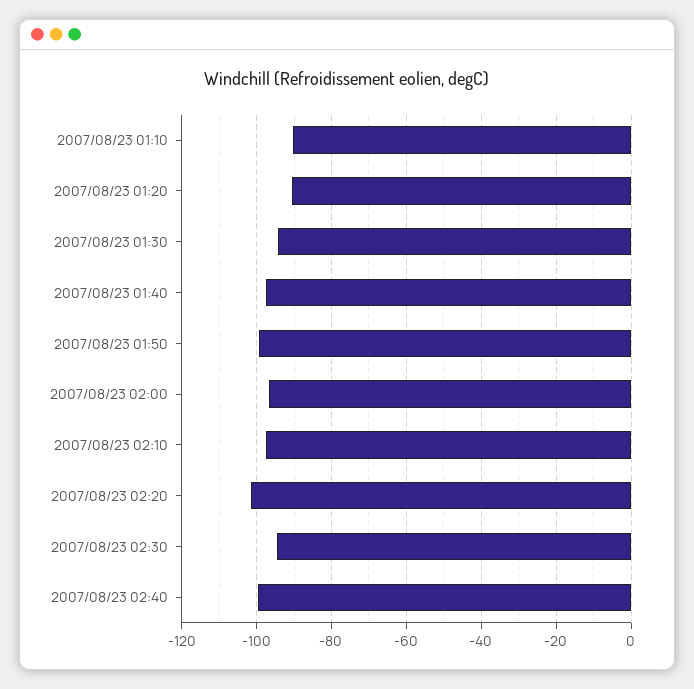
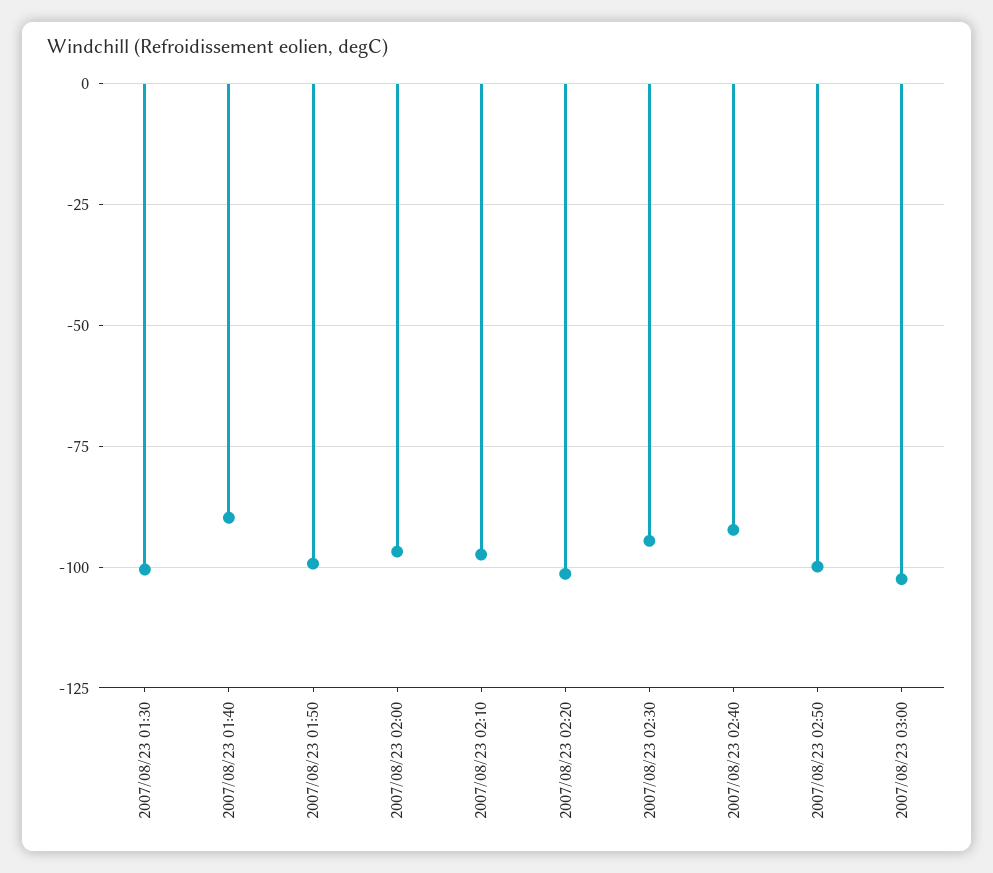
2007/08/23 01:10: -90 -> none
2007/08/23 01:20: -90 -> none
2007/08/23 01:30: -94 -> -100
2007/08/23 01:40: -98 -> -90
2007/08/23 02:40: -100 -> -92.5
2007/08/23 02:50: none -> -100
2007/08/23 03:00: none -> -102.5

